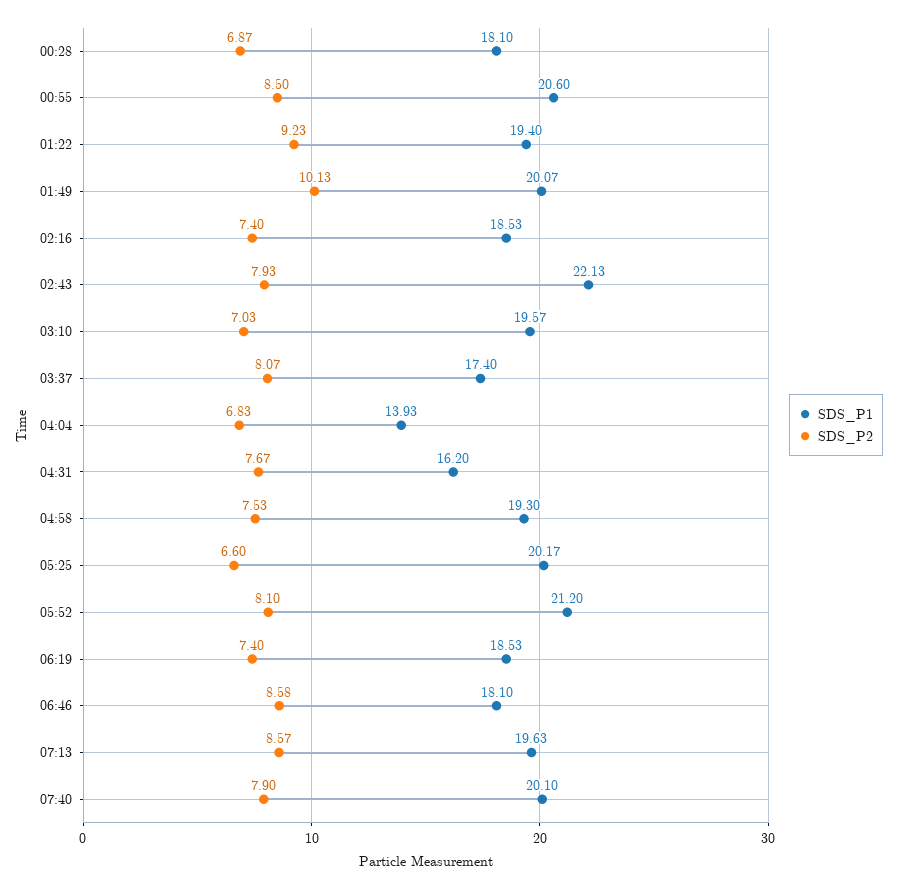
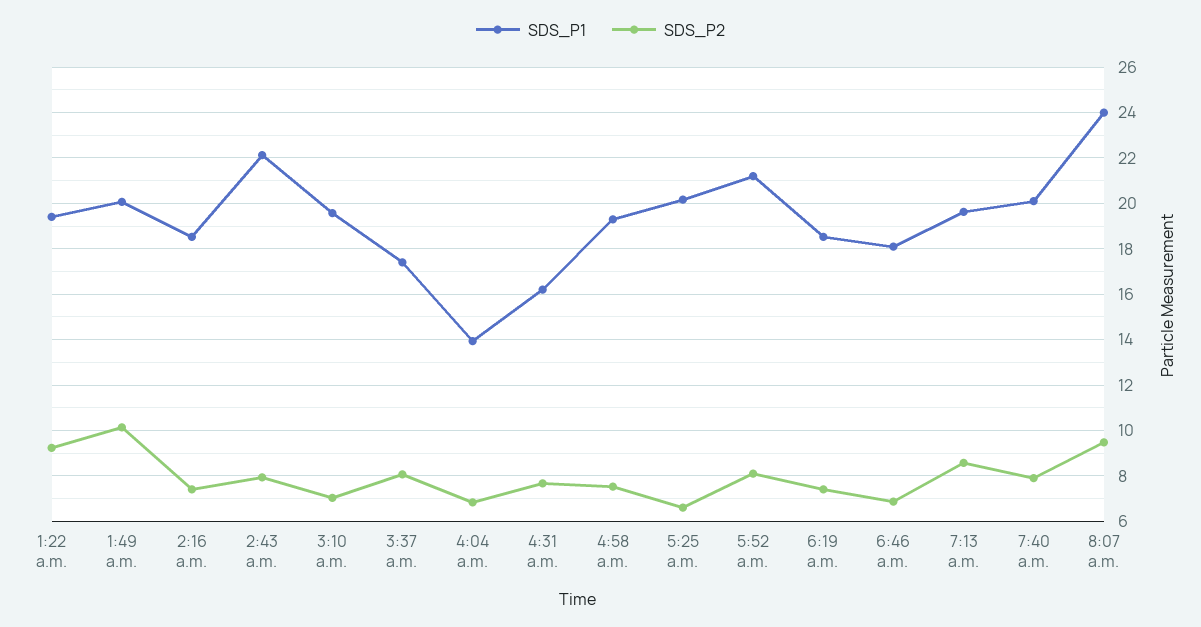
SDS_P1, 00:28: 18.1 -> none
SDS_P2, 00:28: 6.87 -> none
SDS_P1, 00:55: 20.6 -> none
SDS_P2, 00:55: 8.5 -> none
SDS_P2, 06:46: 8.58 -> 7
SDS_P1, 8:07 a.m.: none -> 24
SDS_P2, 8:07 a.m.: none -> 9.5

